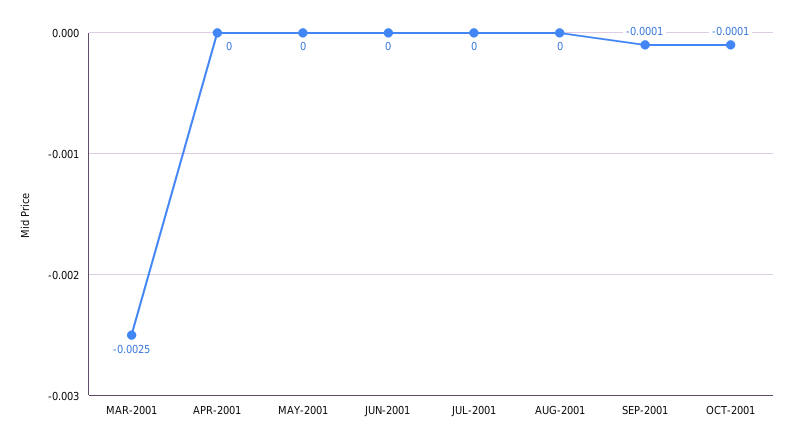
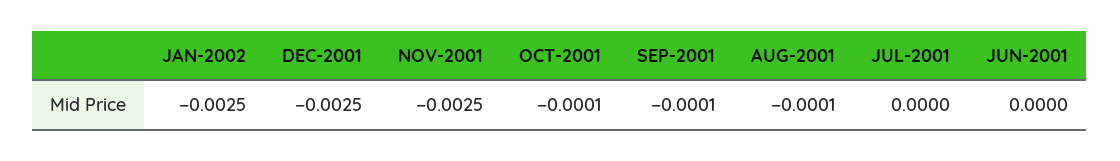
MAR-2001: -0.0025 -> none
APR-2001: 0 -> none
MAY-2001: 0 -> none
AUG-2001: 0 -> -0.0001
JAN-2002: none -> -0.0025
DEC-2001: none -> -0.0025
NOV-2001: none -> -0.0025

